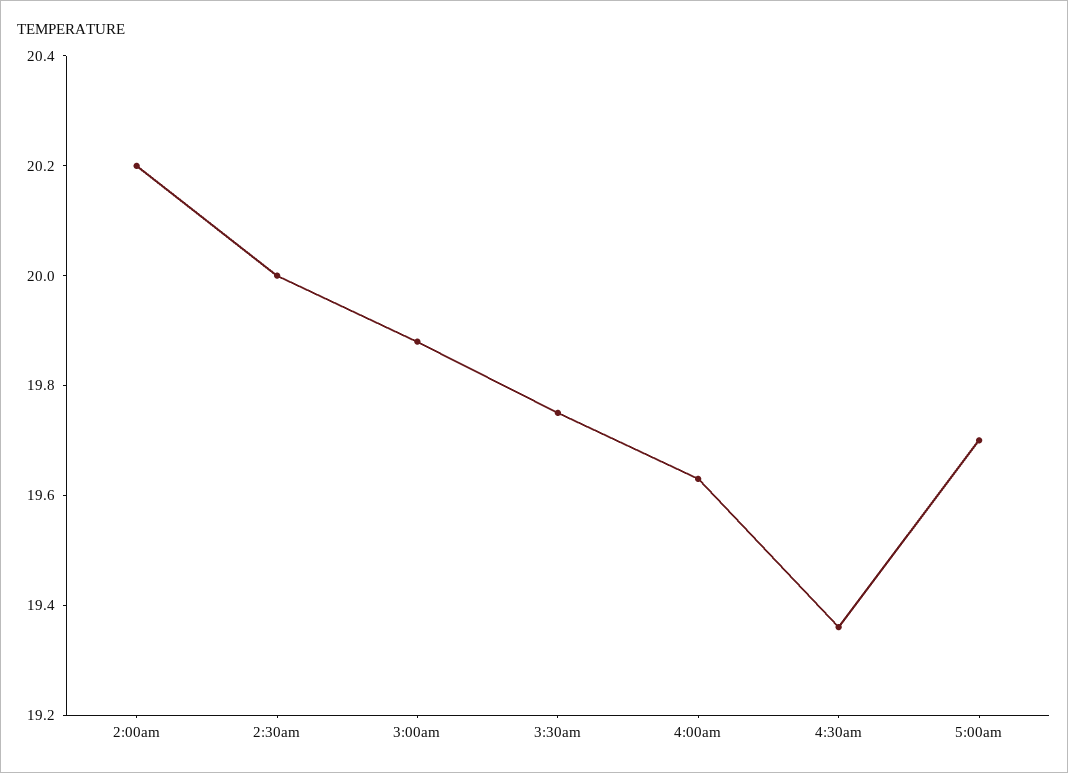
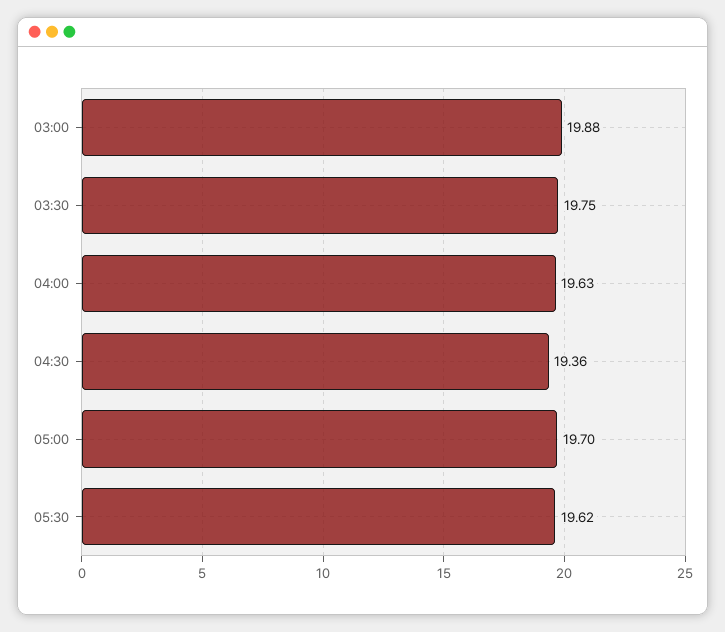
2:00am: 20.2 -> none
2:30am: 20 -> none
05:30: none -> 19.62

